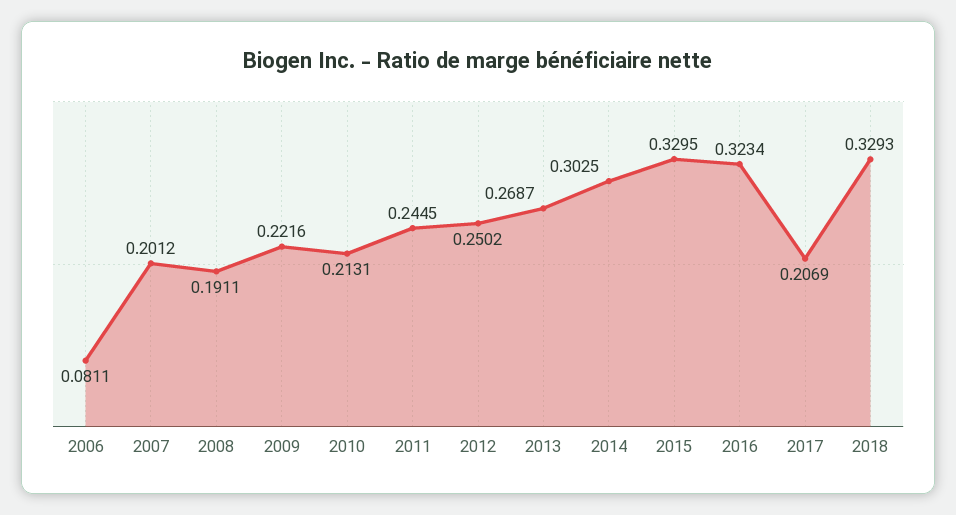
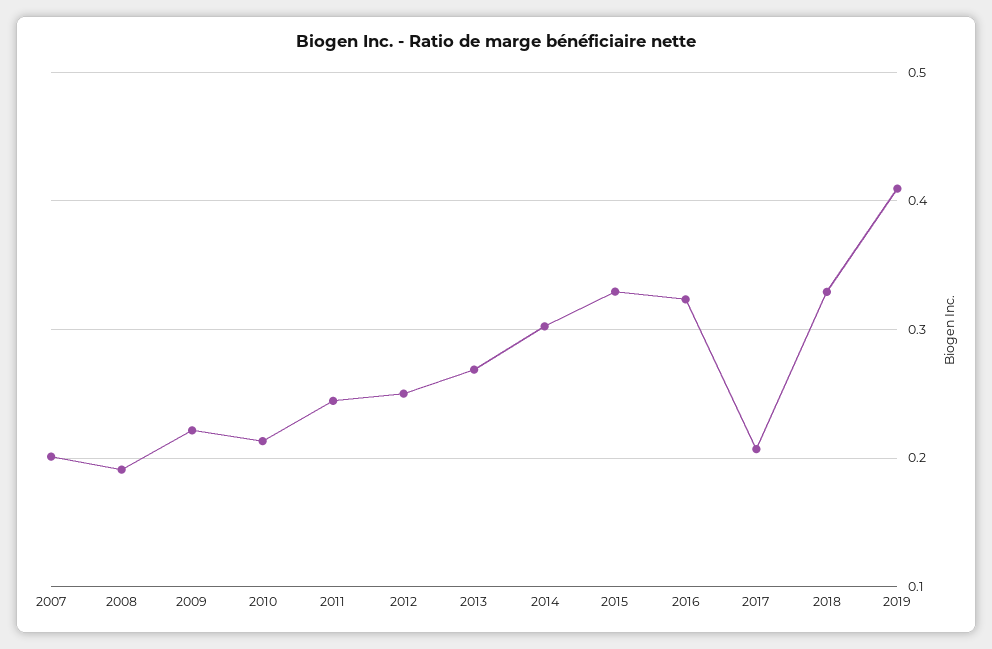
2006: 0.0811 -> none
2019: none -> 0.41

